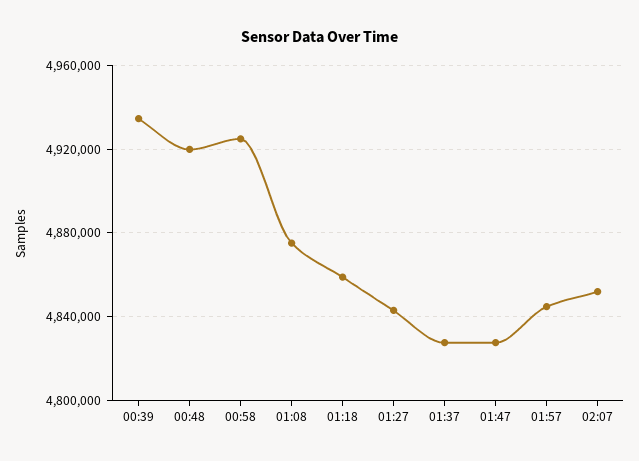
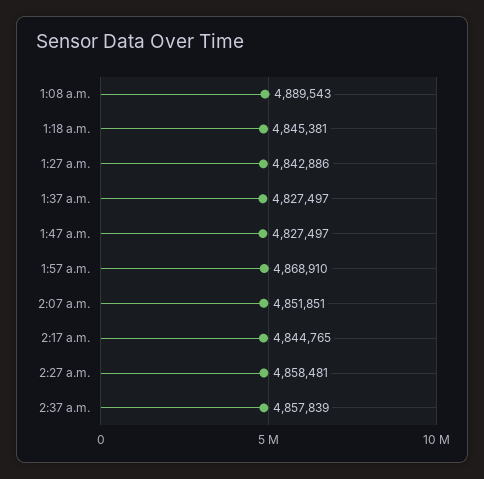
00:39: 4935000 -> none
00:48: 4920000 -> none
00:58: 4925000 -> none
01:08: 4875000 -> 4889543
01:18: 4860000 -> 4845381
01:57: 4845000 -> 4868910
2:17 a.m.: none -> 4844765
2:27 a.m.: none -> 4858481
2:37 a.m.: none -> 4857839

